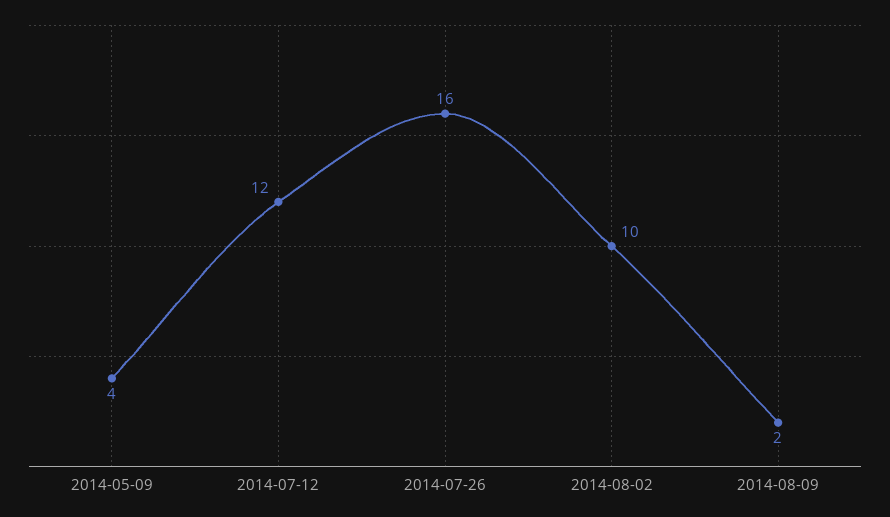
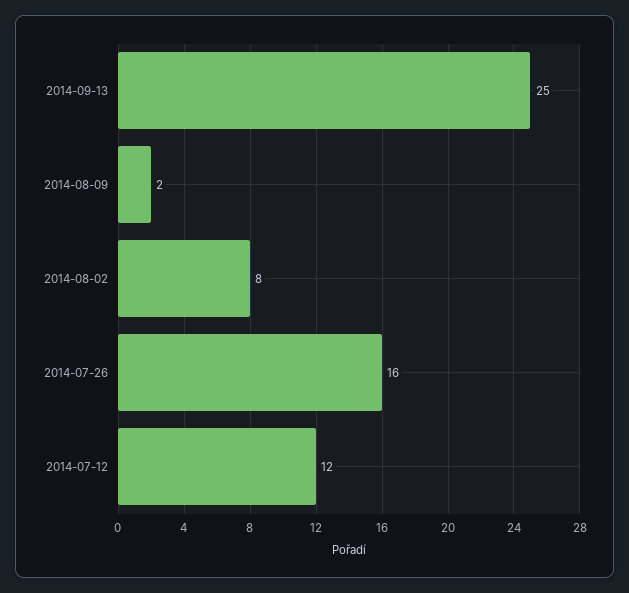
2014-05-09: 4 -> none
2014-08-02: 10 -> 8
2014-09-13: none -> 25

